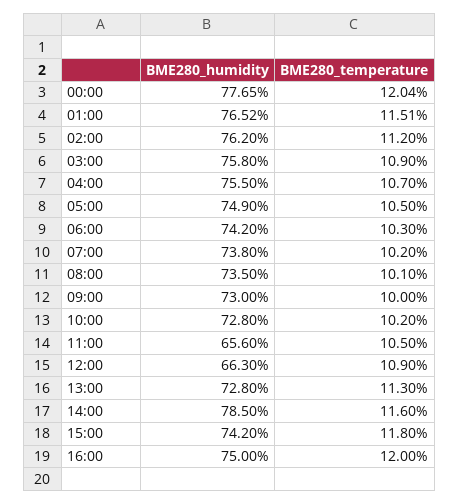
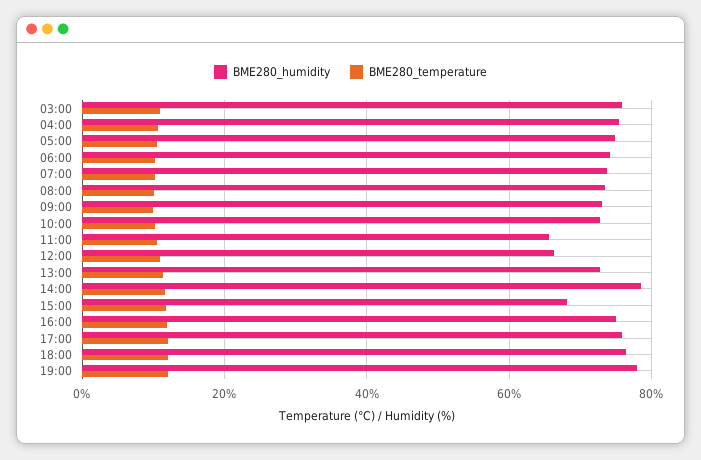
BME280_humidity, 00:00: 77.65 -> none
BME280_temperature, 00:00: 12.04 -> none
BME280_humidity, 01:00: 76.52 -> none
BME280_temperature, 01:00: 11.51 -> none
BME280_humidity, 02:00: 76.2 -> none
BME280_temperature, 02:00: 11.2 -> none
BME280_humidity, 15:00: 74.2 -> 68
BME280_humidity, 17:00: none -> 76
BME280_temperature, 17:00: none -> 12
BME280_humidity, 18:00: none -> 76
BME280_temperature, 18:00: none -> 12
BME280_humidity, 19:00: none -> 78
BME280_temperature, 19:00: none -> 12

